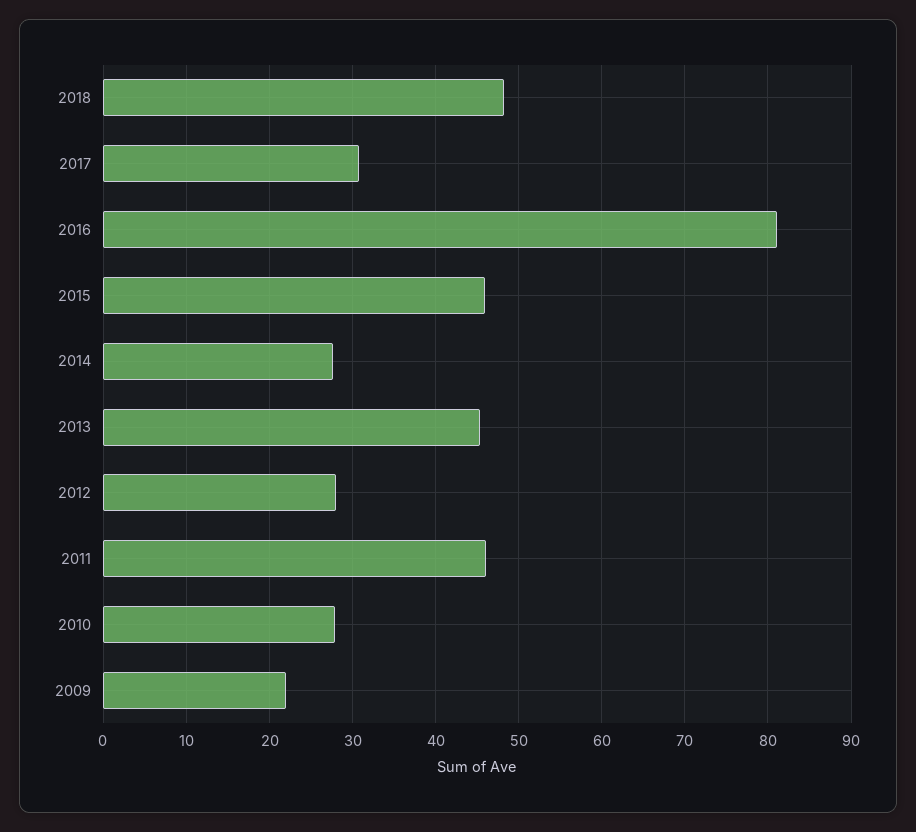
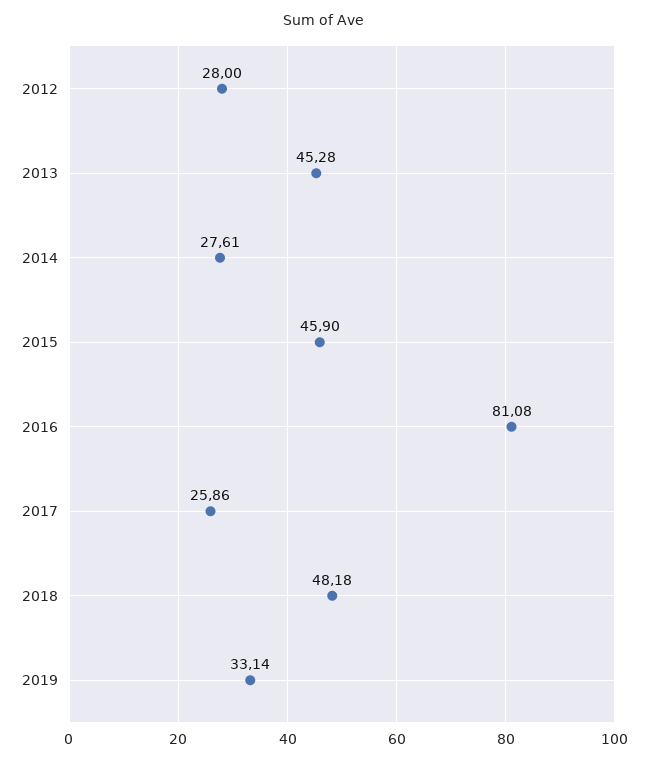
2017: 31 -> 25.86
2011: 46 -> none
2010: 28 -> none
2009: 22 -> none
2019: none -> 33.14

